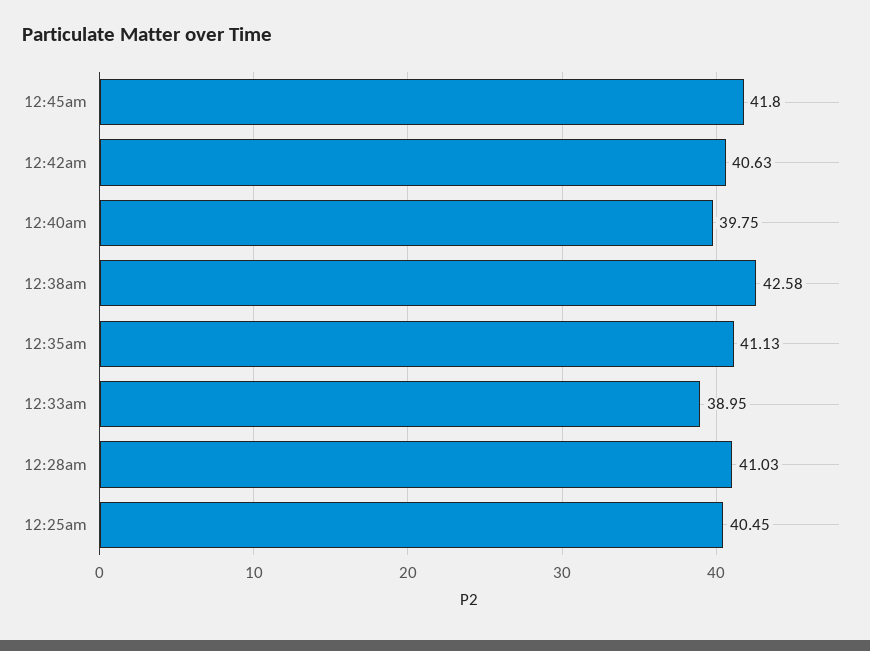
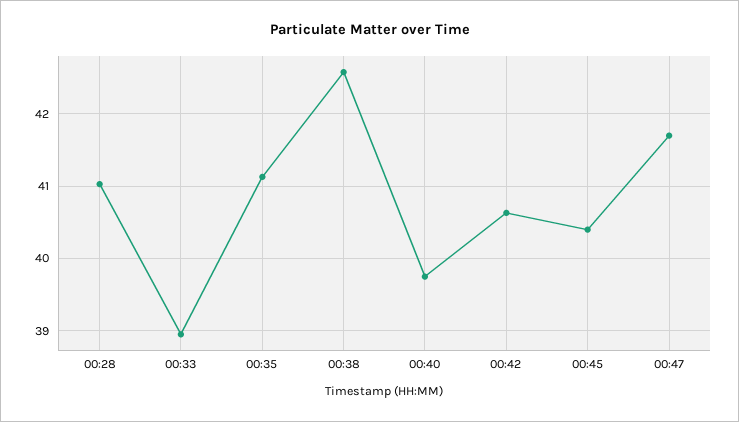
12:45am: 41.8 -> 40.4
12:25am: 40.45 -> none
00:47: none -> 41.7

